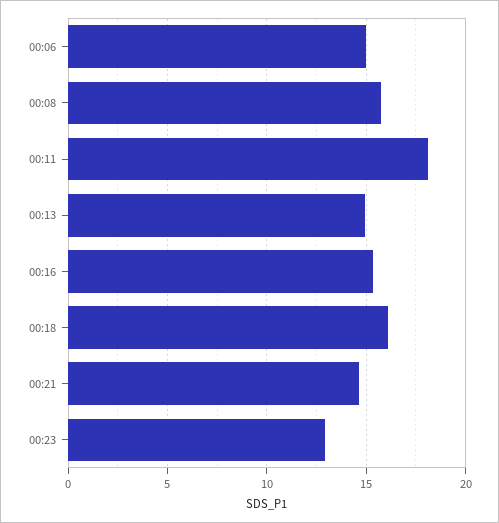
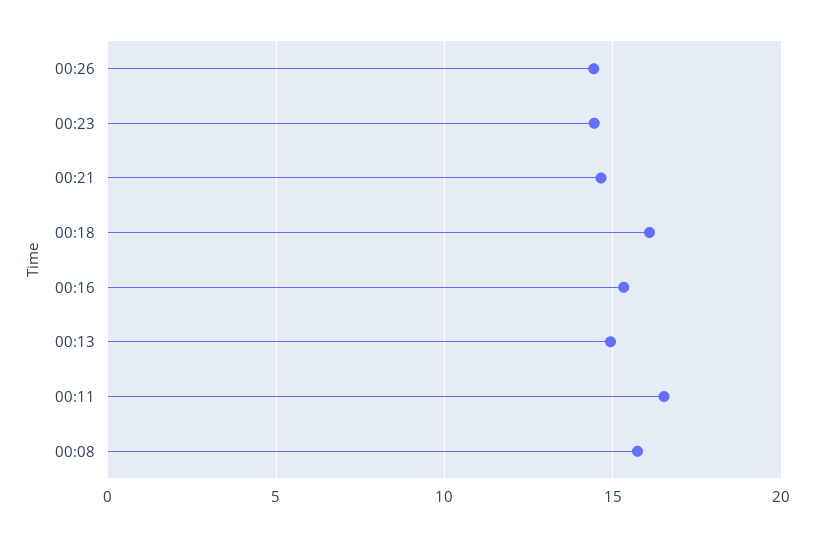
00:06: 15 -> none
00:11: 18 -> 16.5
00:23: 13 -> 14.5
00:26: none -> 14.5

